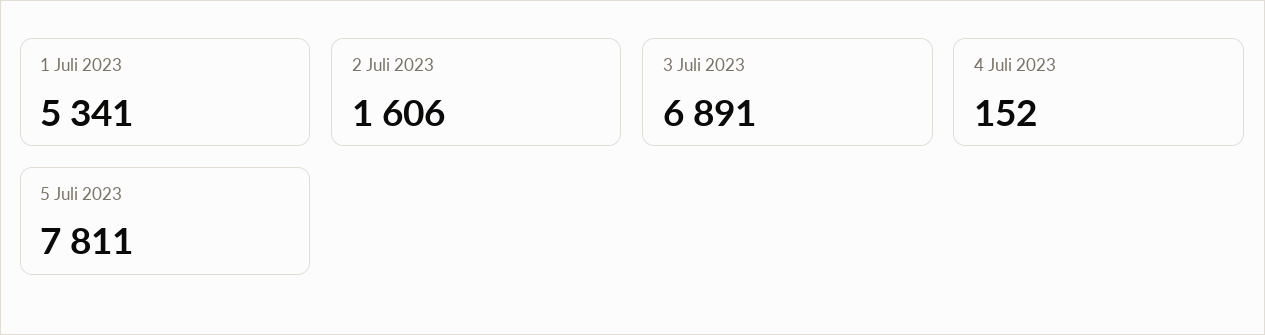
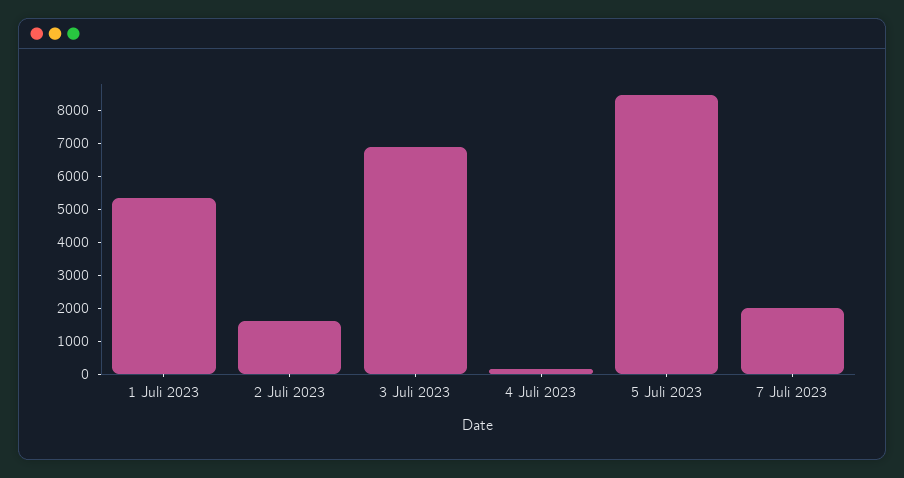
5 Juli 2023: 7811 -> 8500
7 Juli 2023: none -> 2000

